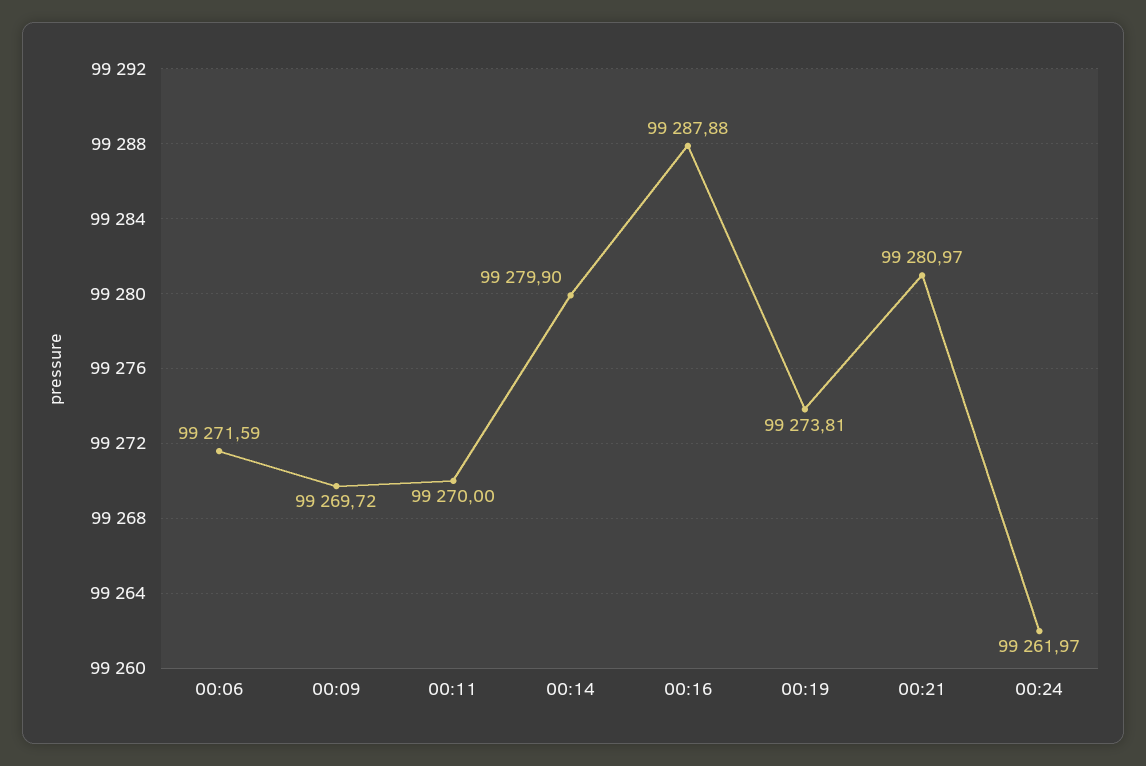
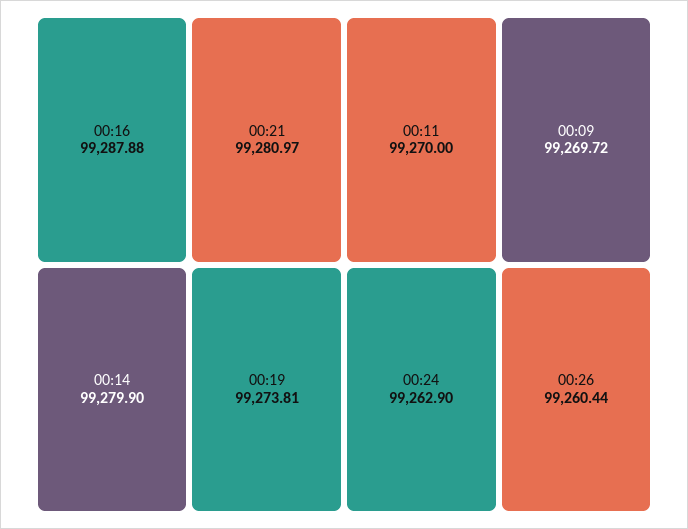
00:06: 99271.59 -> none
00:24: 99261.97 -> 99262.9
00:26: none -> 99260.44

